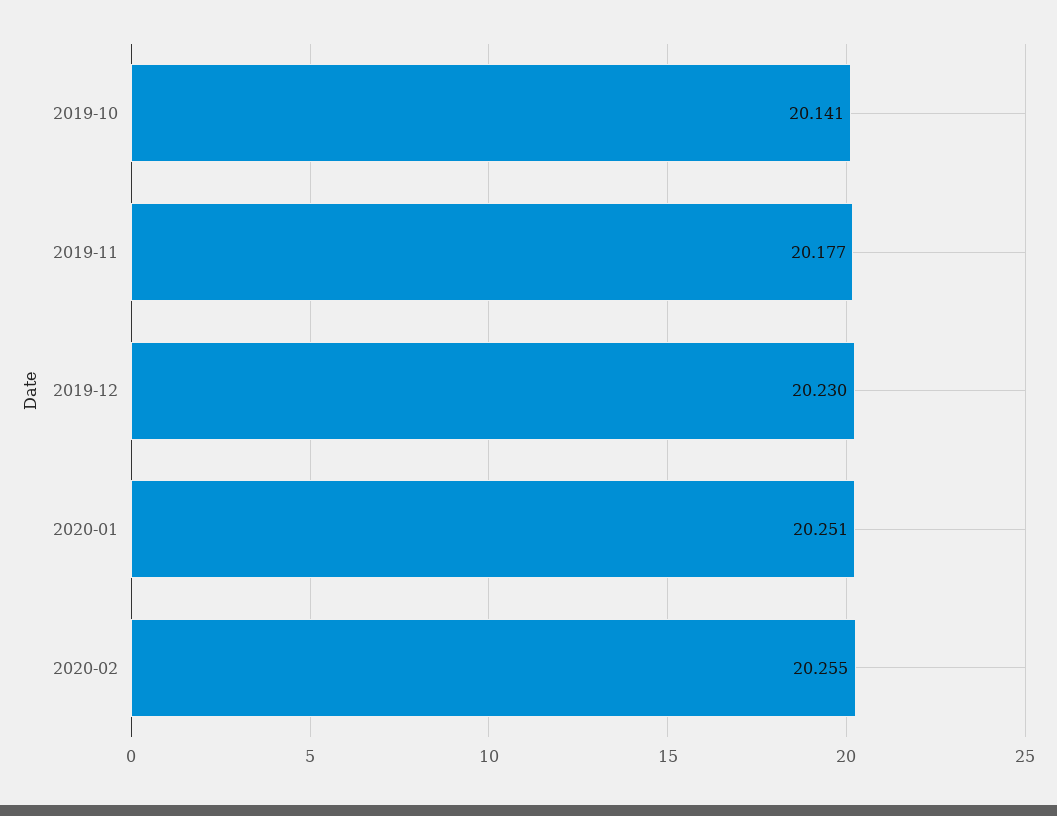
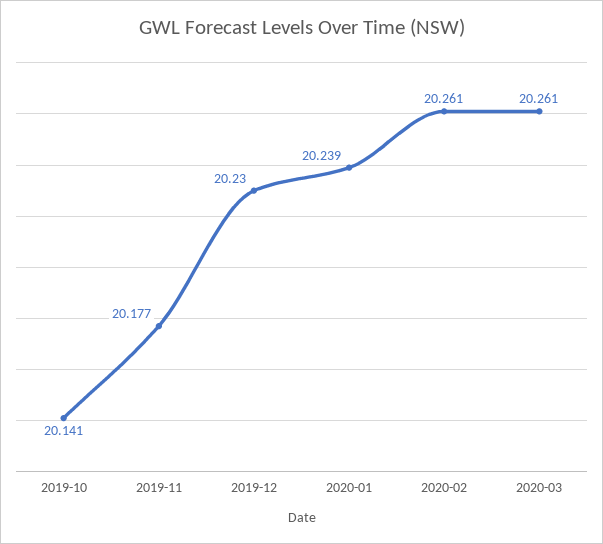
2020-01: 20.251 -> 20.239
2020-02: 20.255 -> 20.261
2020-03: none -> 20.261

